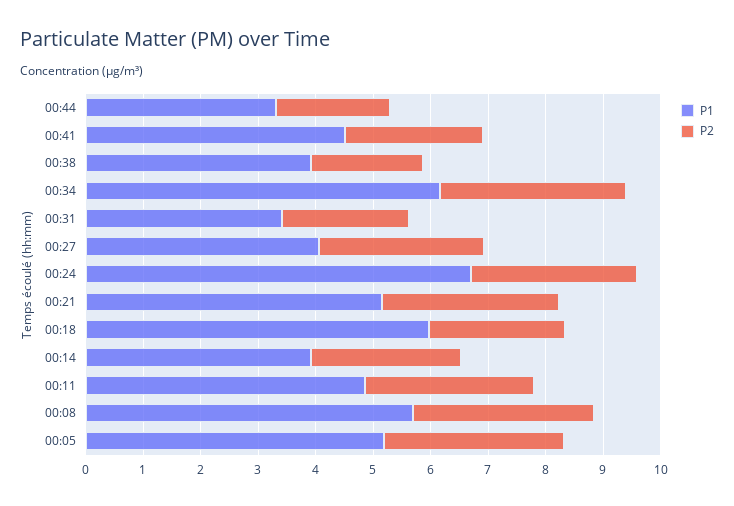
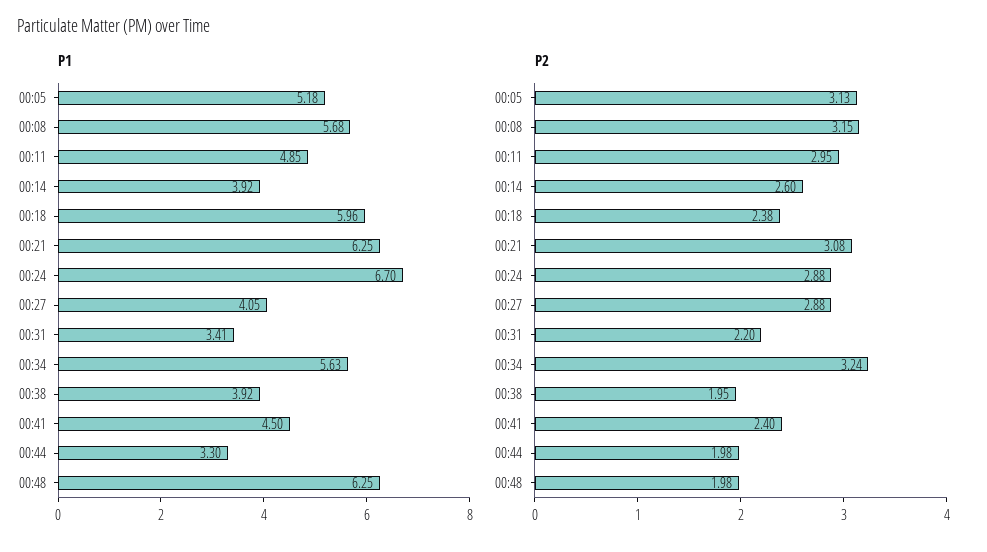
P1, 00:34: 6.2 -> 5.63
P1, 00:21: 5.2 -> 6.25
P1, 00:48: none -> 6.25
P2, 00:48: none -> 1.98

